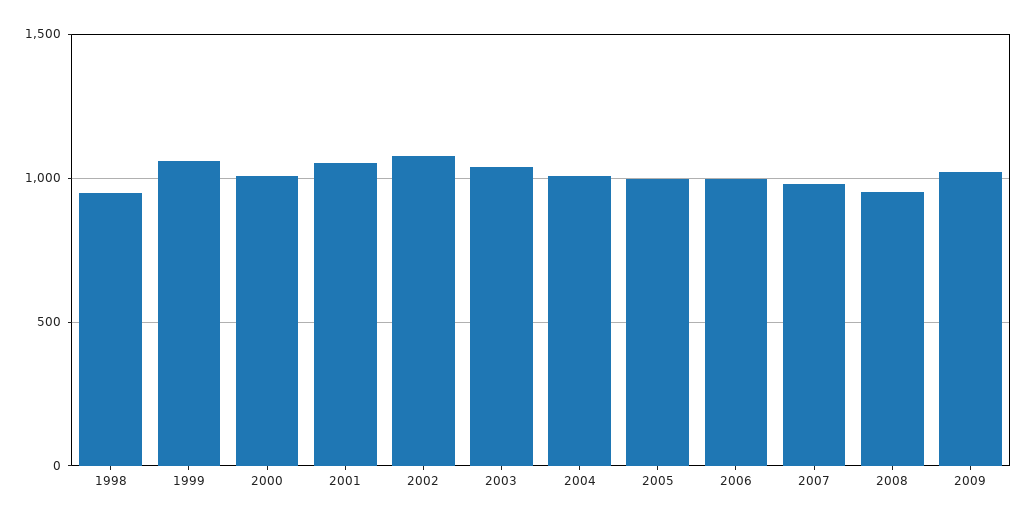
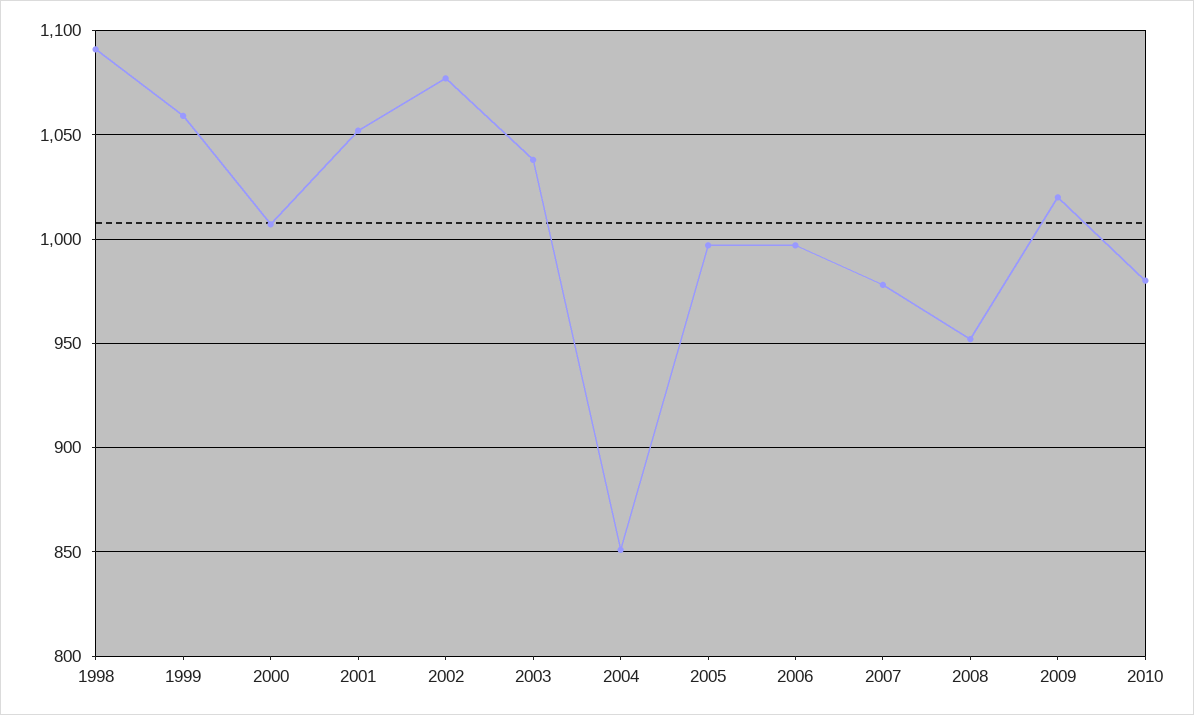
1998: 950 -> 1090
2004: 1000 -> 850
2010: none -> 980

